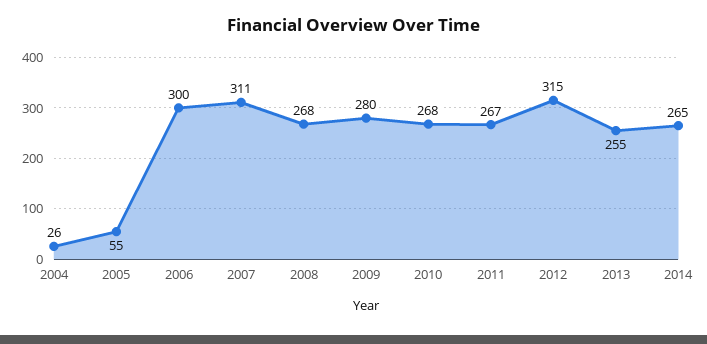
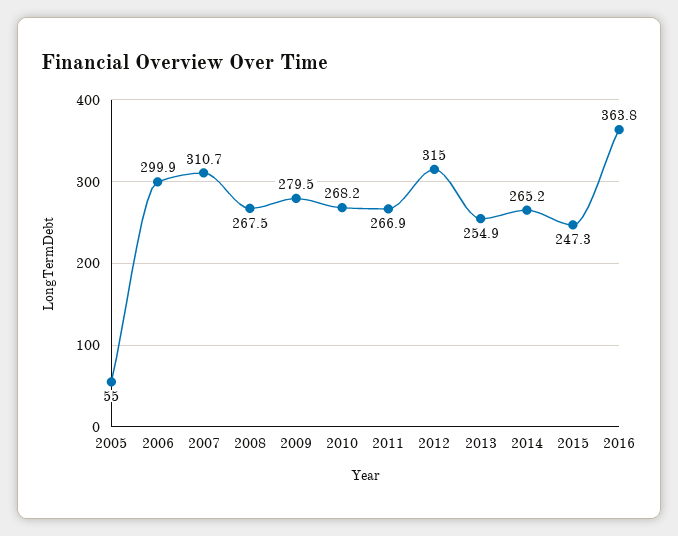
2004: 26 -> none
2015: none -> 247.3
2016: none -> 363.8

